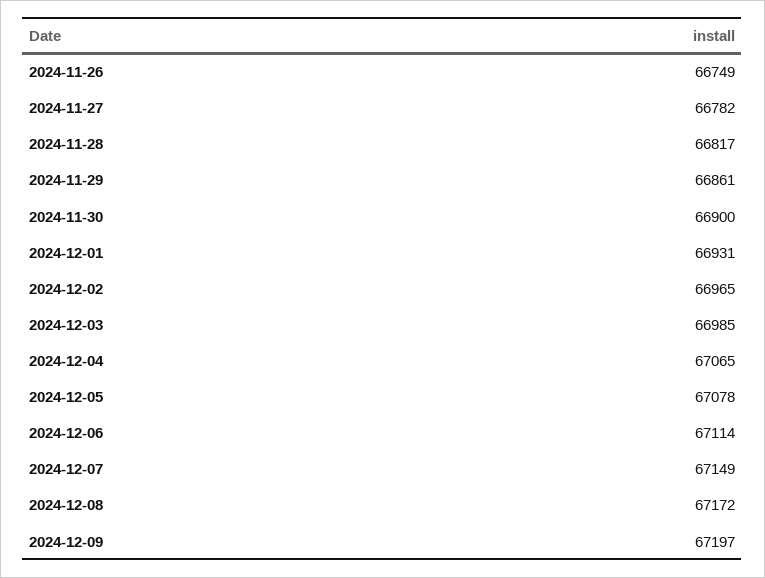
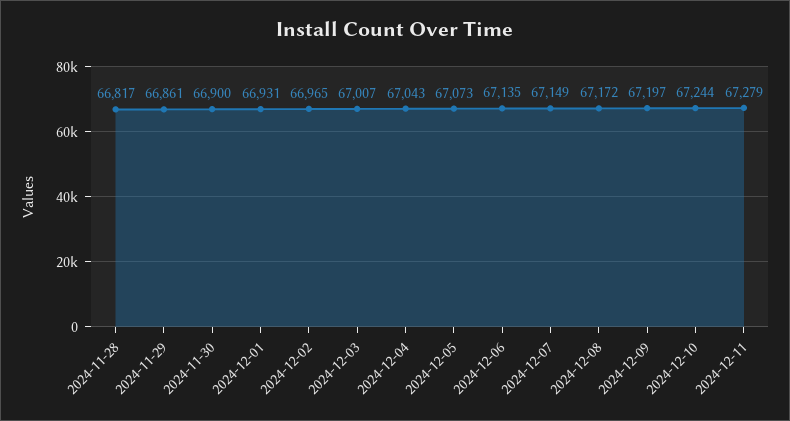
2024-11-26: 66749 -> none
2024-11-27: 66782 -> none
2024-12-03: 66985 -> 67007
2024-12-04: 67065 -> 67043
2024-12-05: 67078 -> 67073
2024-12-06: 67114 -> 67135
2024-12-10: none -> 67244
2024-12-11: none -> 67279

